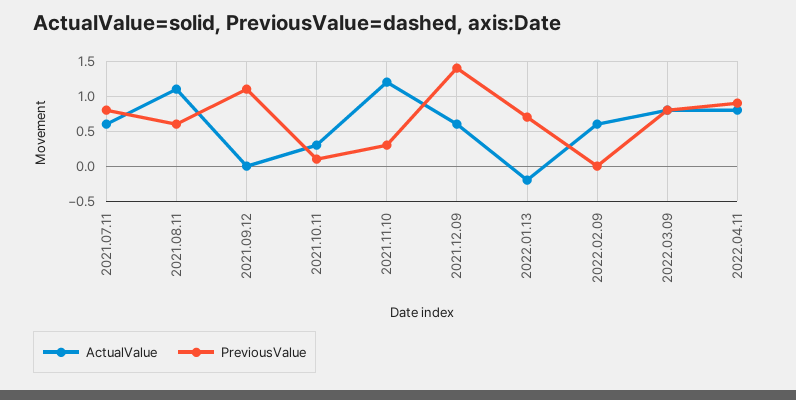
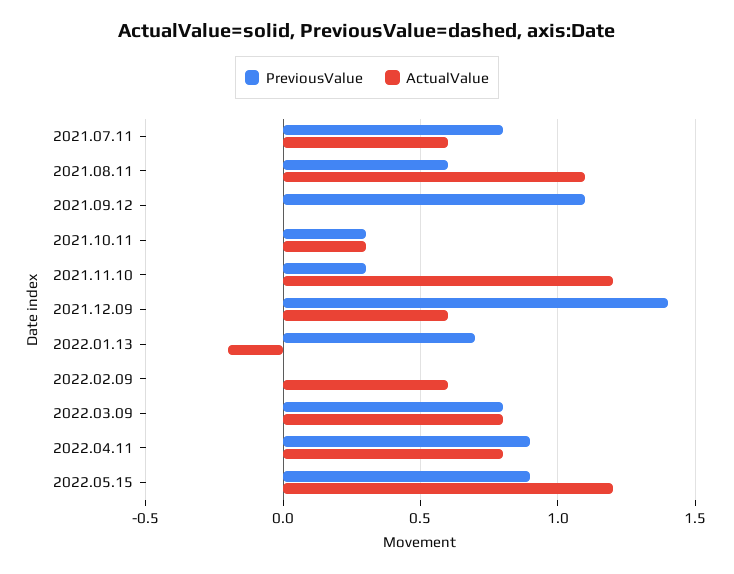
PreviousValue, 2021.10.11: 0.1 -> 0.3
PreviousValue, 2022.05.15: none -> 0.9
ActualValue, 2022.05.15: none -> 1.2

